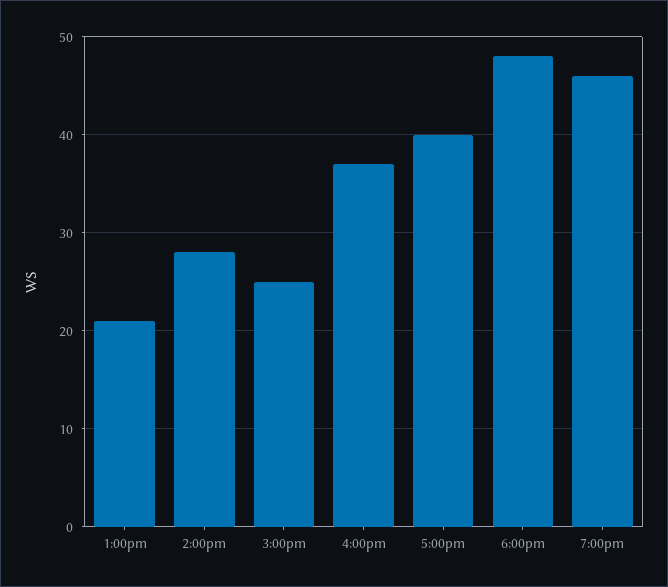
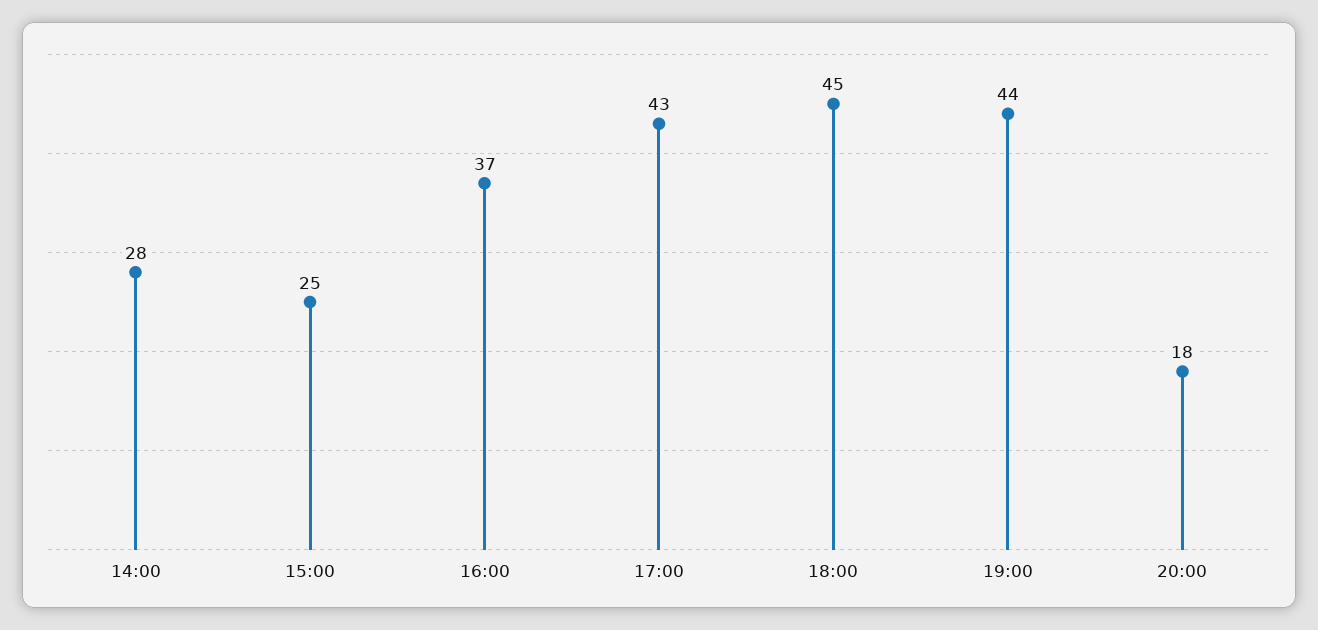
1:00pm: 21 -> none
5:00pm: 40 -> 43
6:00pm: 48 -> 45
7:00pm: 46 -> 44
20:00: none -> 18

